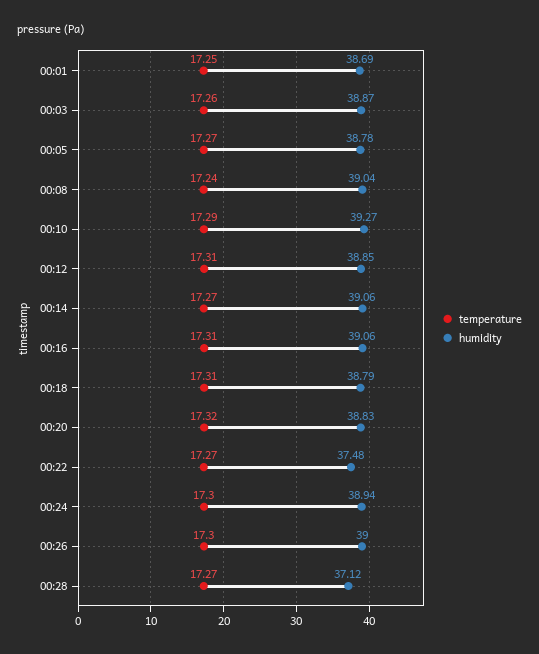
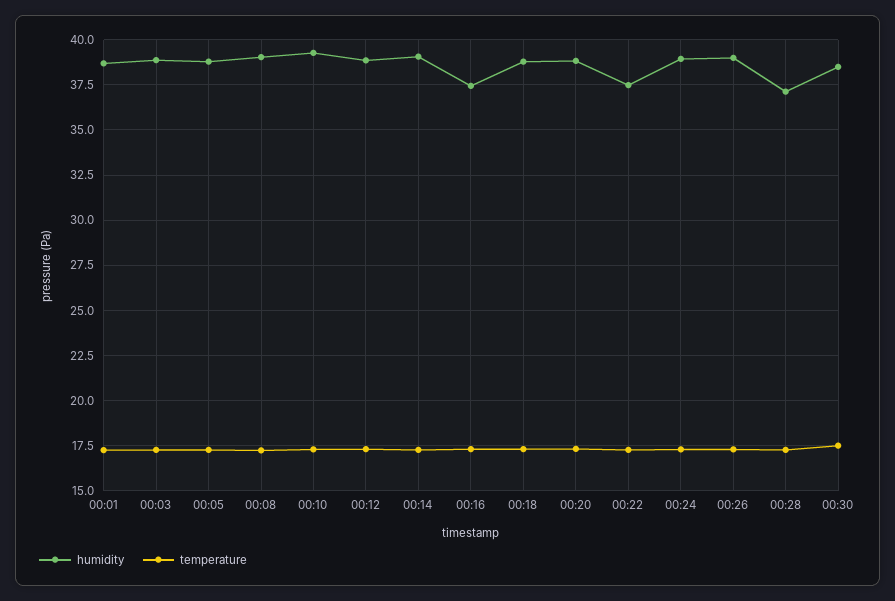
humidity, 00:16: 39.06 -> 37.5
humidity, 00:30: none -> 38.5
temperature, 00:30: none -> 17.5

